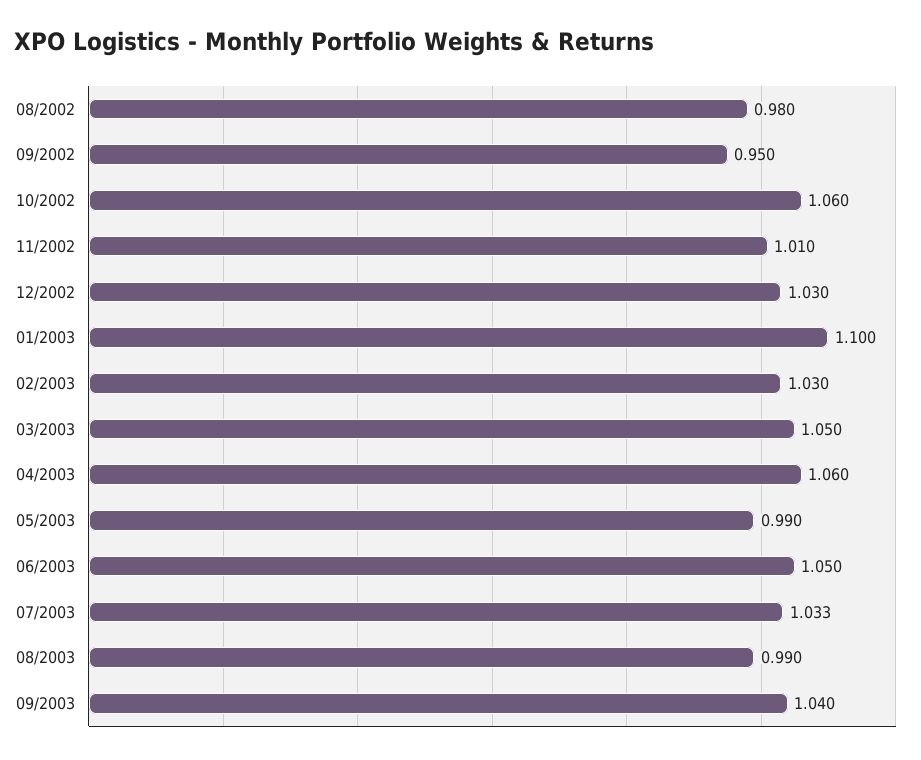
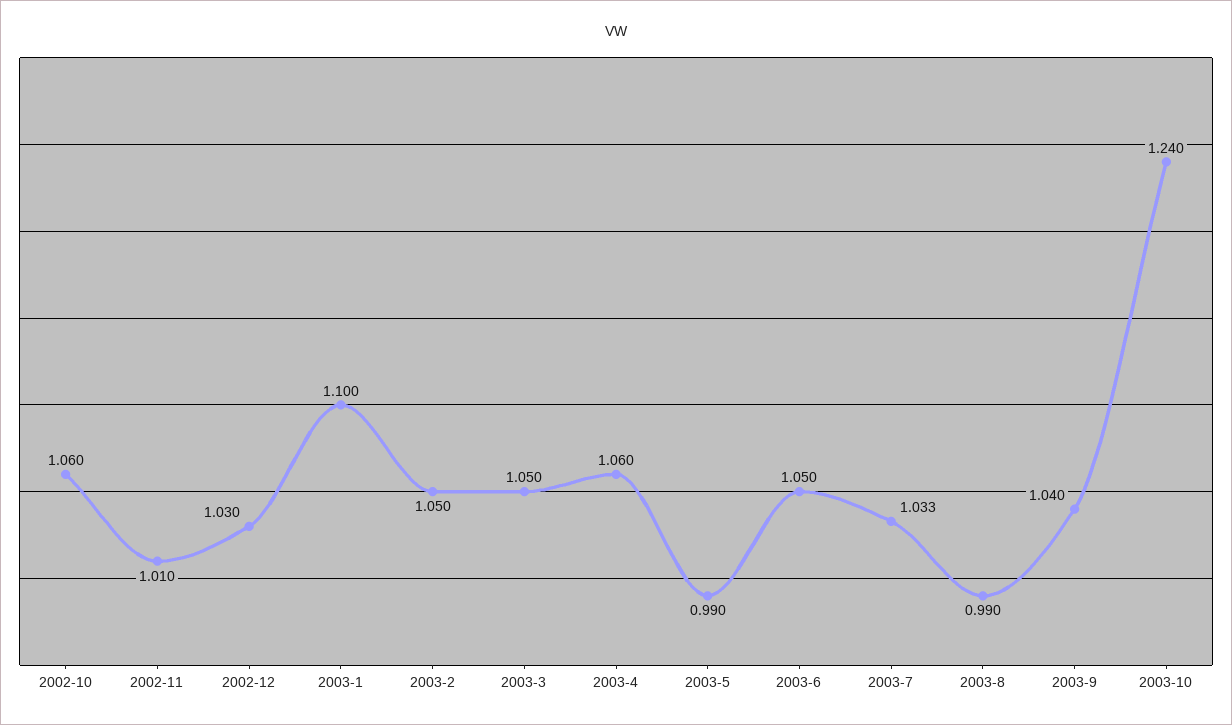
08/2002: 0.98 -> none
09/2002: 0.95 -> none
02/2003: 1.03 -> 1.05
2003-10: none -> 1.24

